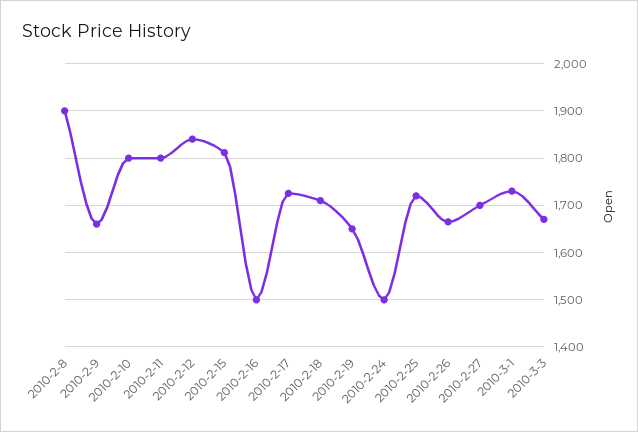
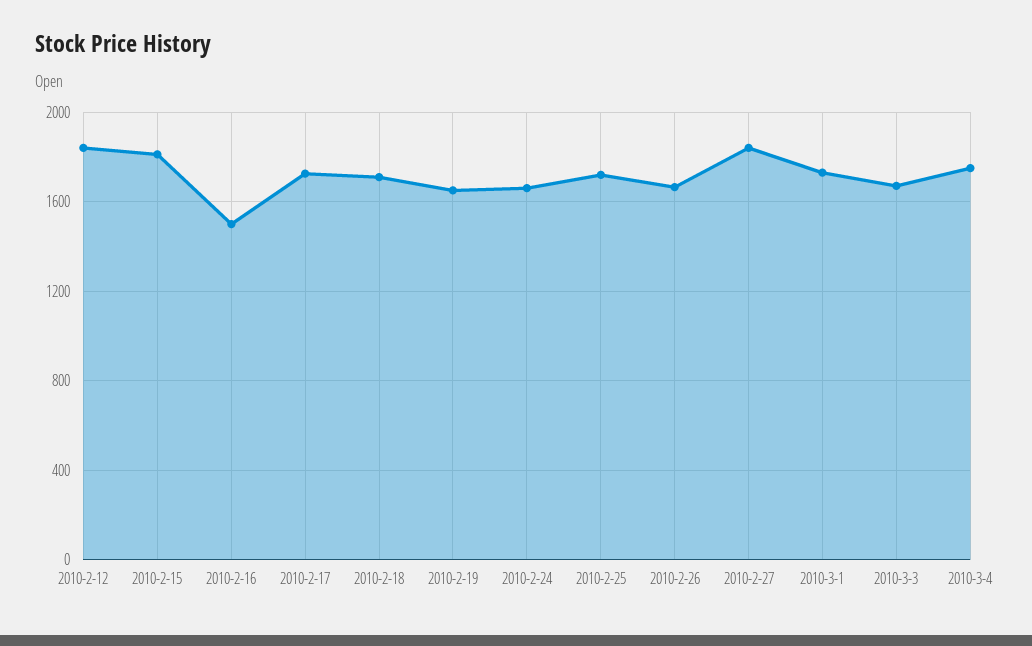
2010-2-8: 1900 -> none
2010-2-9: 1660 -> none
2010-2-10: 1800 -> none
2010-2-11: 1800 -> none
2010-2-24: 1500 -> 1650
2010-2-27: 1700 -> 1850
2010-3-4: none -> 1750

